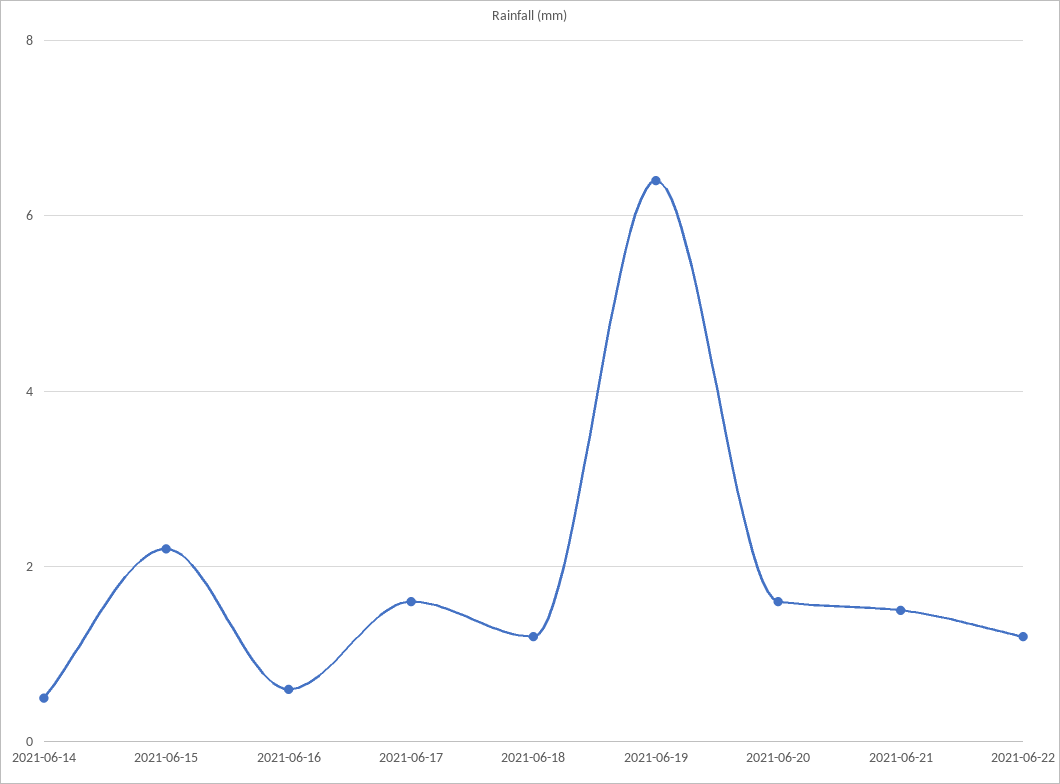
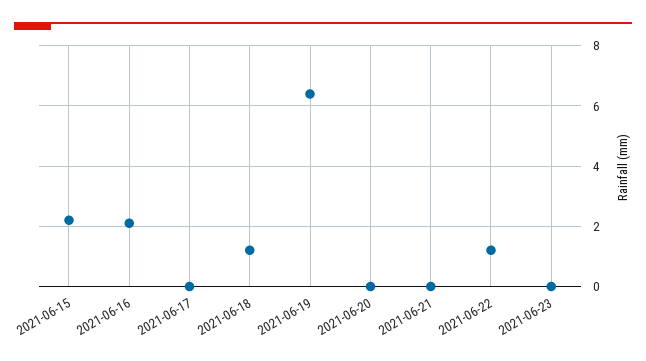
2021-06-14: 0.5 -> none
2021-06-16: 0.5 -> 2
2021-06-17: 1.5 -> 0
2021-06-20: 1.5 -> 0
2021-06-21: 1.5 -> 0
2021-06-23: none -> 0

